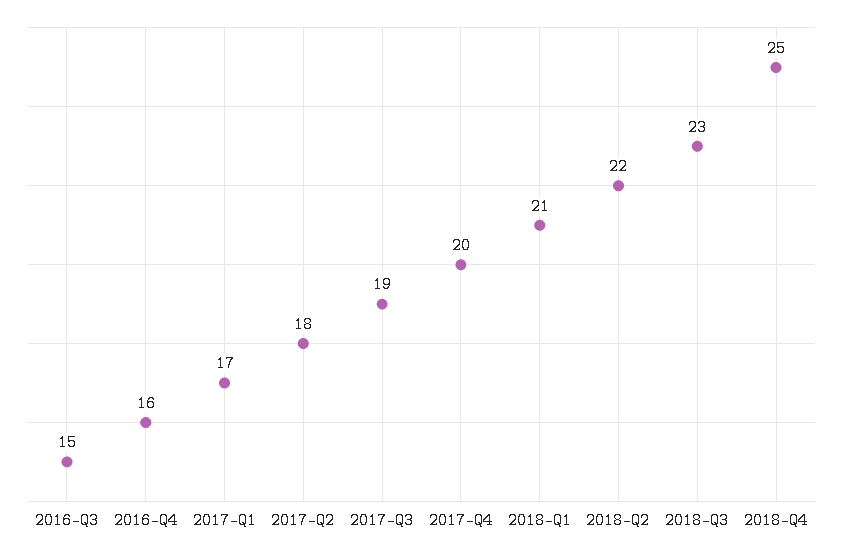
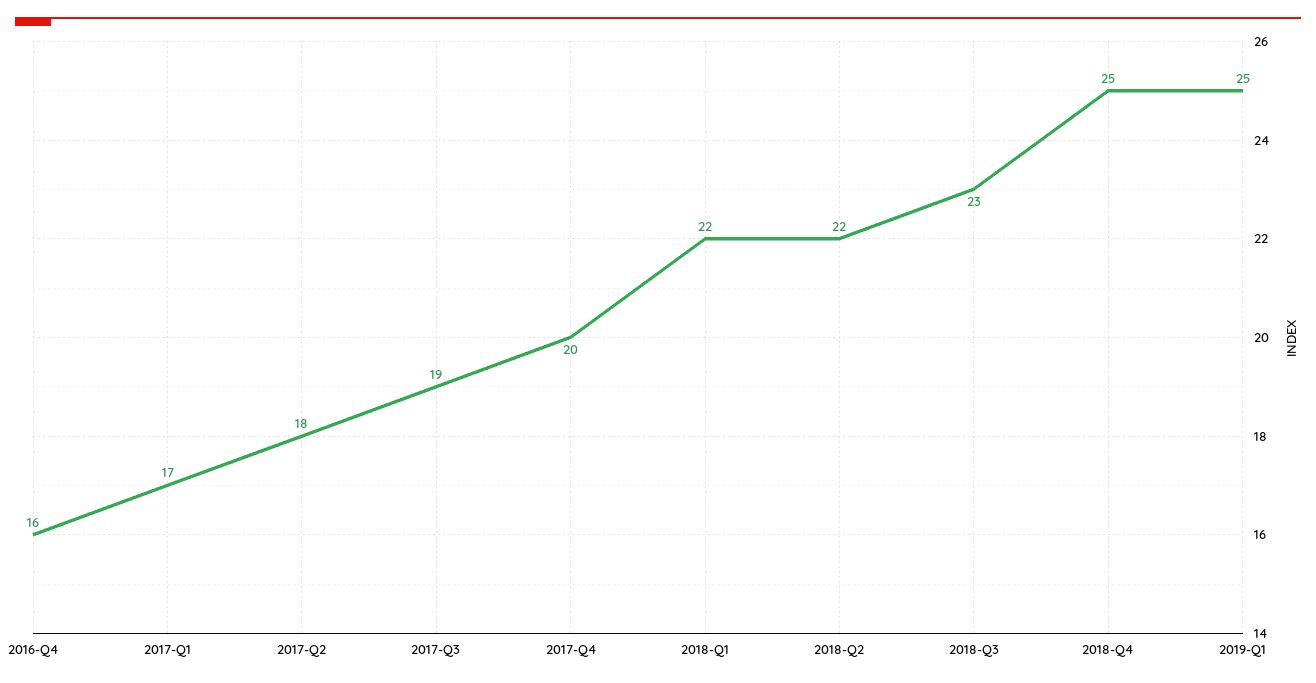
2016-Q3: 15 -> none
2018-Q1: 21 -> 22
2019-Q1: none -> 25

